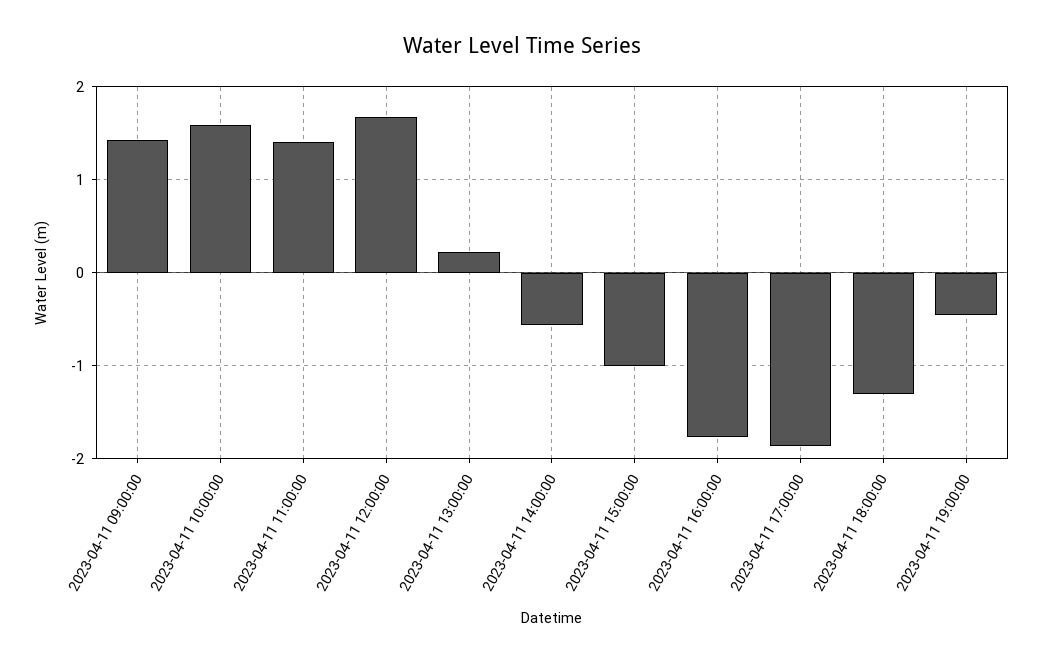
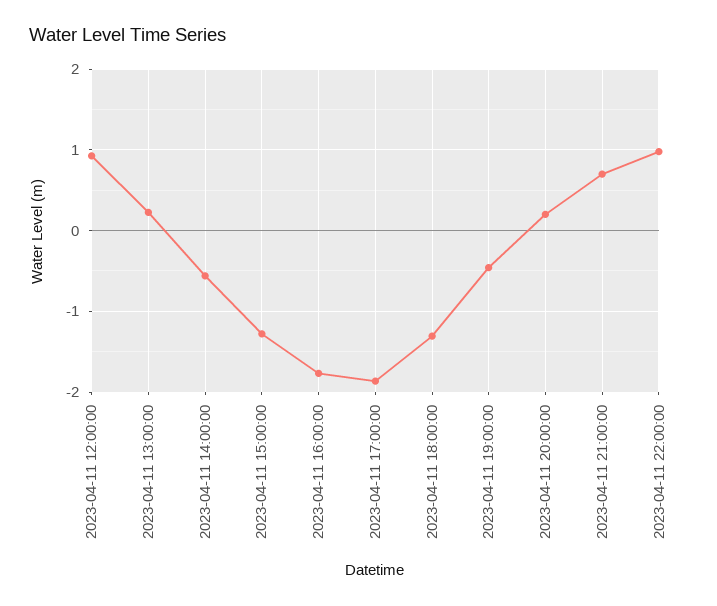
2023-04-11 09:00:00: 1.4 -> none
2023-04-11 10:00:00: 1.6 -> none
2023-04-11 11:00:00: 1.4 -> none
2023-04-11 12:00:00: 1.7 -> 0.9
2023-04-11 15:00:00: -1 -> -1.3
2023-04-11 20:00:00: none -> 0.2
2023-04-11 21:00:00: none -> 0.7
2023-04-11 22:00:00: none -> 1

